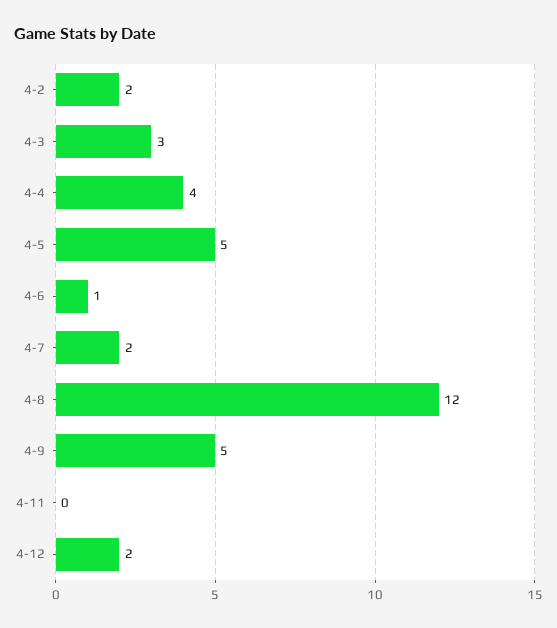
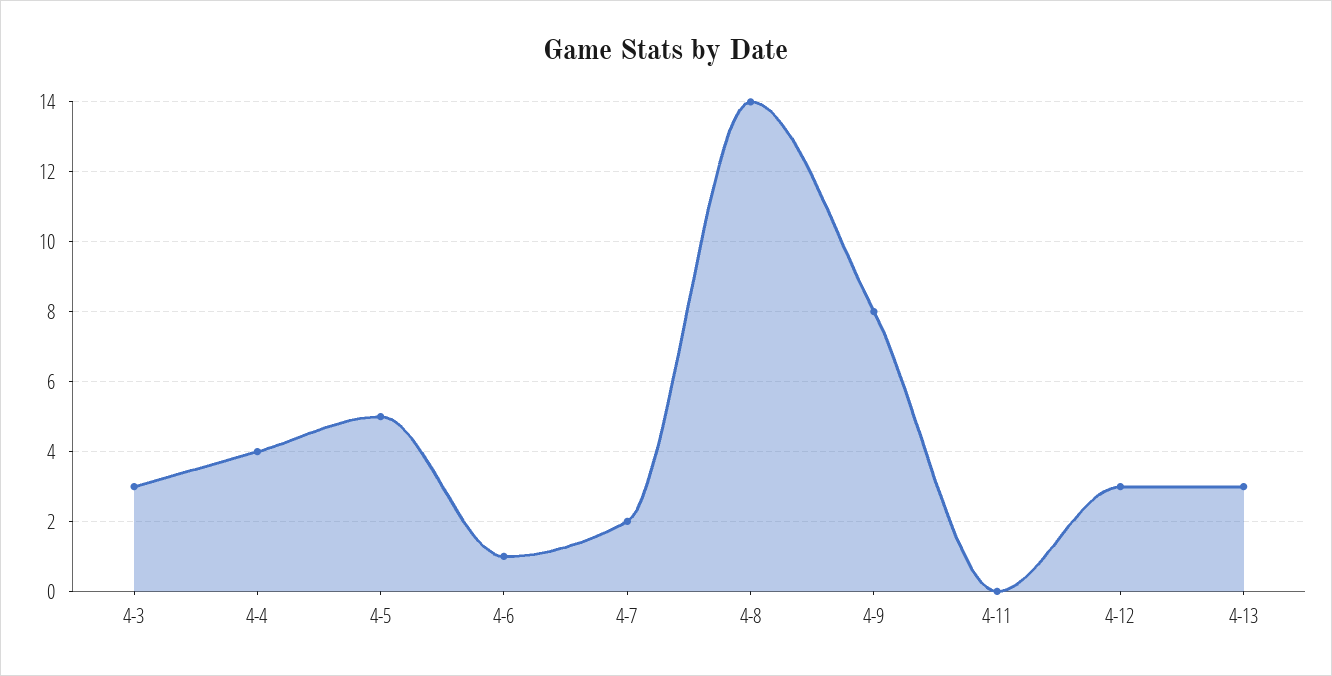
4-2: 2 -> none
4-8: 12 -> 14
4-9: 5 -> 8
4-12: 2 -> 3
4-13: none -> 3

